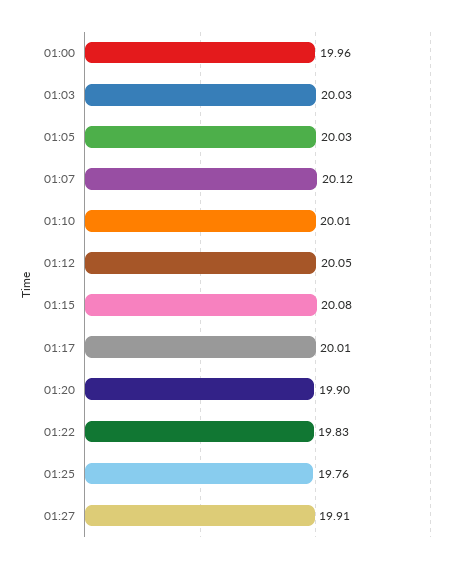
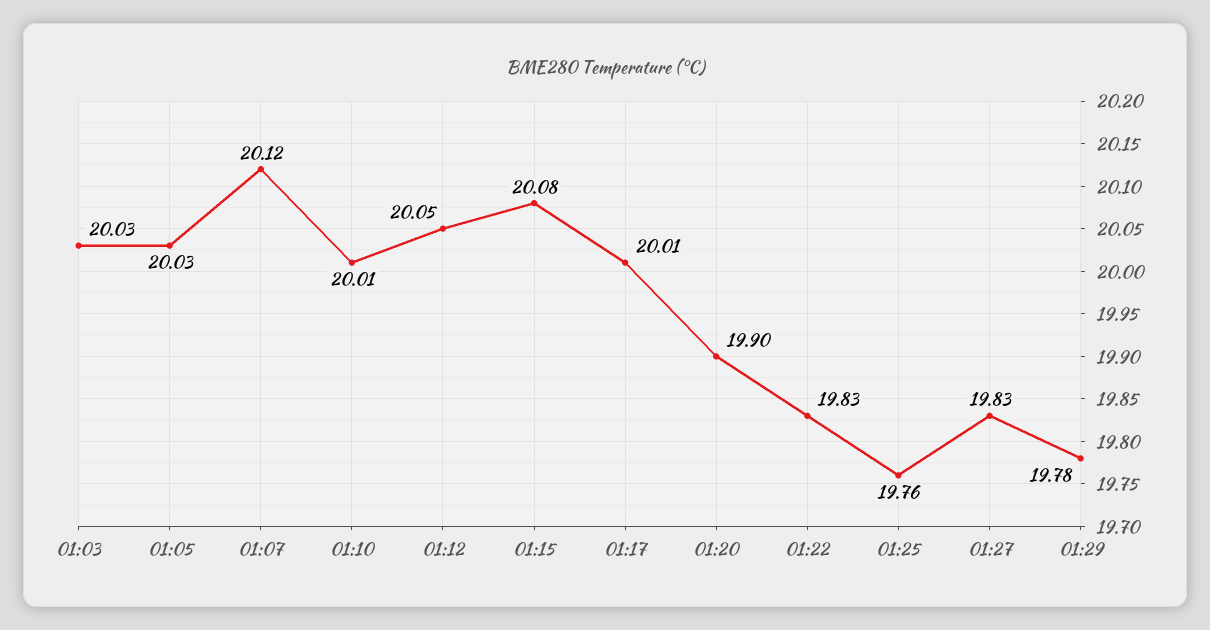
01:00: 19.96 -> none
01:27: 19.91 -> 19.83
01:29: none -> 19.78

